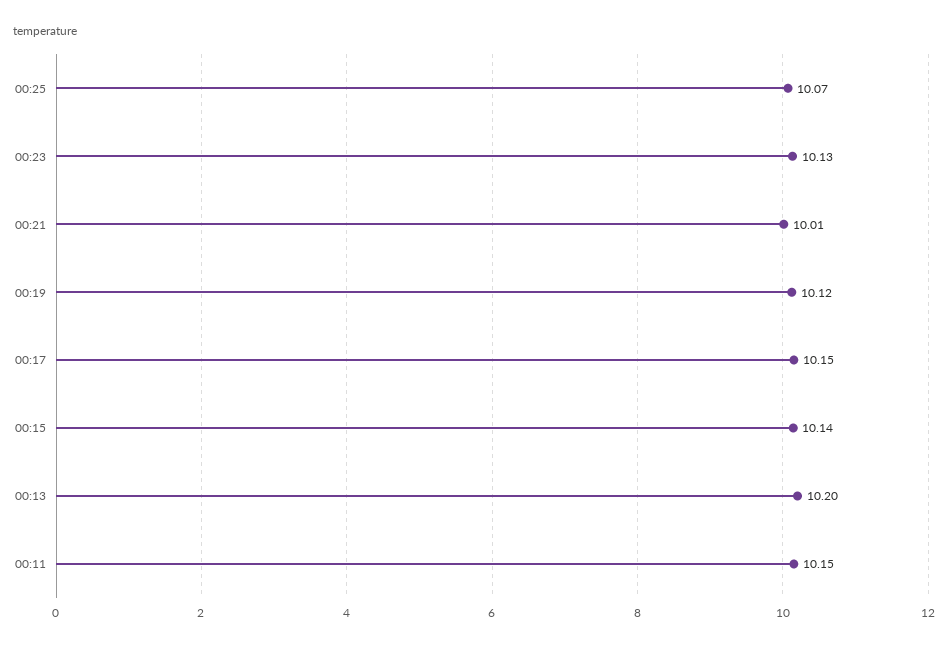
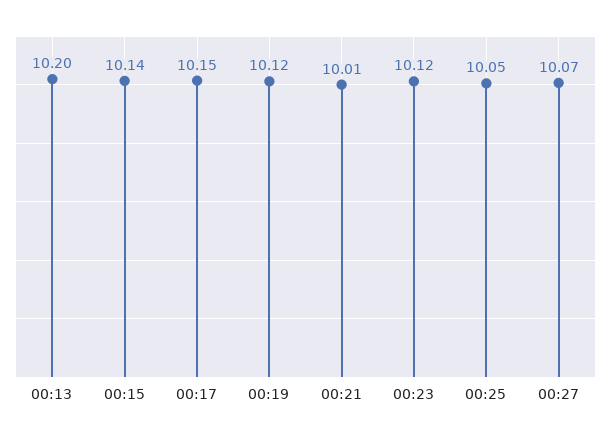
00:25: 10.07 -> 10.05
00:23: 10.13 -> 10.12
00:11: 10.15 -> none
00:27: none -> 10.07

